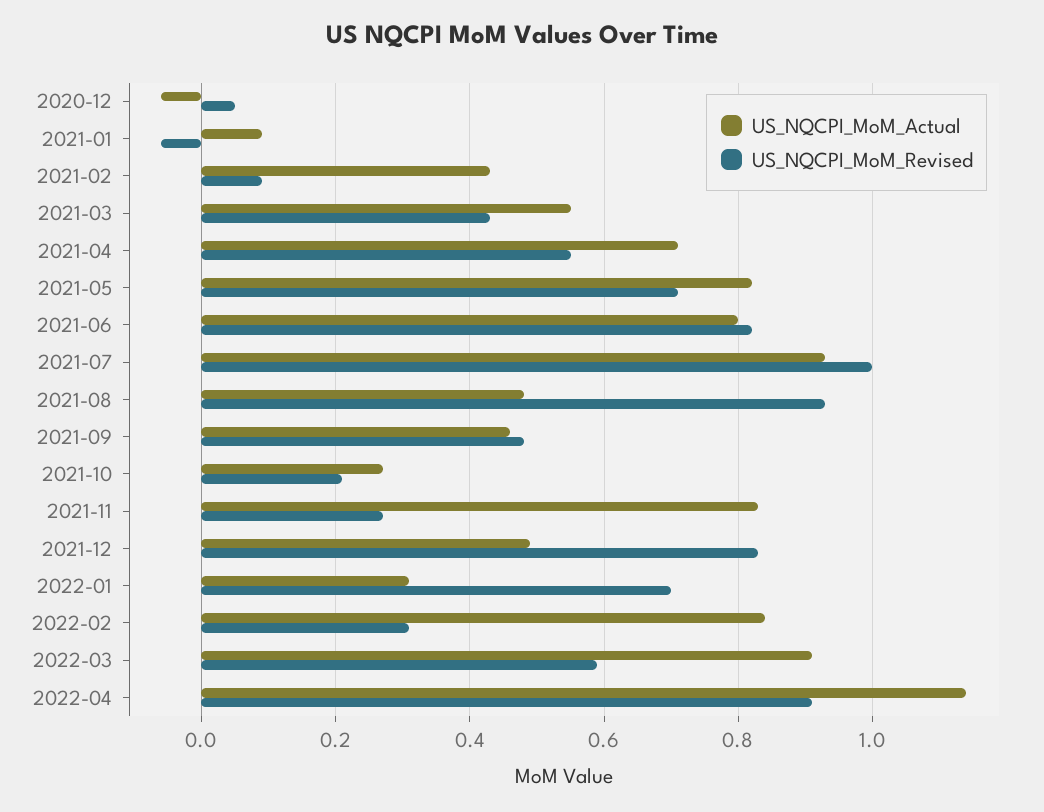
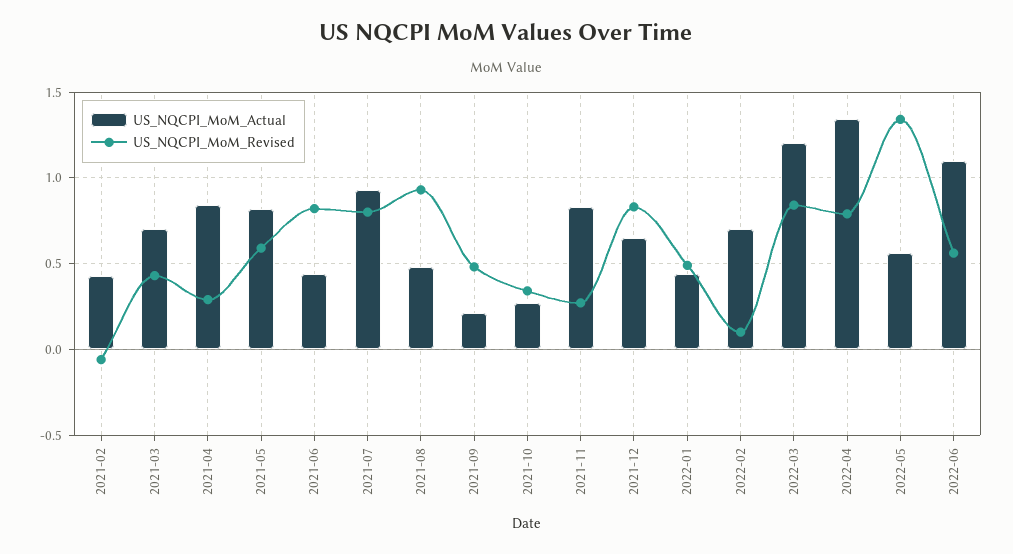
US_NQCPI_MoM_Actual, 2020-12: -0.05 -> none
US_NQCPI_MoM_Revised, 2020-12: 0.05 -> none
US_NQCPI_MoM_Actual, 2021-01: 0.1 -> none
US_NQCPI_MoM_Revised, 2021-01: -0.05 -> none
US_NQCPI_MoM_Revised, 2021-02: 0.1 -> -0.05
US_NQCPI_MoM_Actual, 2021-03: 0.55 -> 0.7
US_NQCPI_MoM_Actual, 2021-04: 0.7 -> 0.85
US_NQCPI_MoM_Revised, 2021-04: 0.55 -> 0.3
US_NQCPI_MoM_Revised, 2021-05: 0.7 -> 0.6
US_NQCPI_MoM_Actual, 2021-06: 0.8 -> 0.45
US_NQCPI_MoM_Revised, 2021-07: 1 -> 0.8
US_NQCPI_MoM_Actual, 2021-09: 0.45 -> 0.2
US_NQCPI_MoM_Revised, 2021-10: 0.2 -> 0.35
US_NQCPI_MoM_Actual, 2021-12: 0.5 -> 0.65
US_NQCPI_MoM_Actual, 2022-01: 0.3 -> 0.45
US_NQCPI_MoM_Revised, 2022-01: 0.7 -> 0.5
US_NQCPI_MoM_Actual, 2022-02: 0.85 -> 0.7
US_NQCPI_MoM_Revised, 2022-02: 0.3 -> 0.1
US_NQCPI_MoM_Actual, 2022-03: 0.9 -> 1.2
US_NQCPI_MoM_Revised, 2022-03: 0.6 -> 0.85
US_NQCPI_MoM_Actual, 2022-04: 1.15 -> 1.35
US_NQCPI_MoM_Revised, 2022-04: 0.9 -> 0.8
US_NQCPI_MoM_Actual, 2022-05: none -> 0.55
US_NQCPI_MoM_Revised, 2022-05: none -> 1.35
US_NQCPI_MoM_Actual, 2022-06: none -> 1.1
US_NQCPI_MoM_Revised, 2022-06: none -> 0.55

